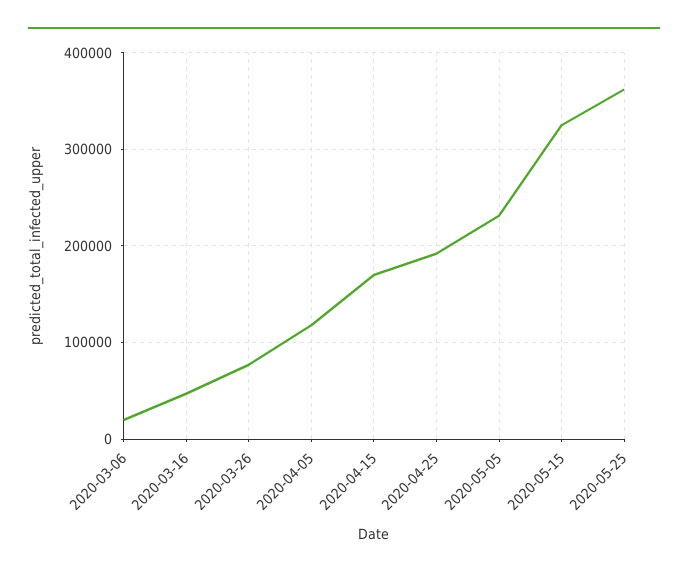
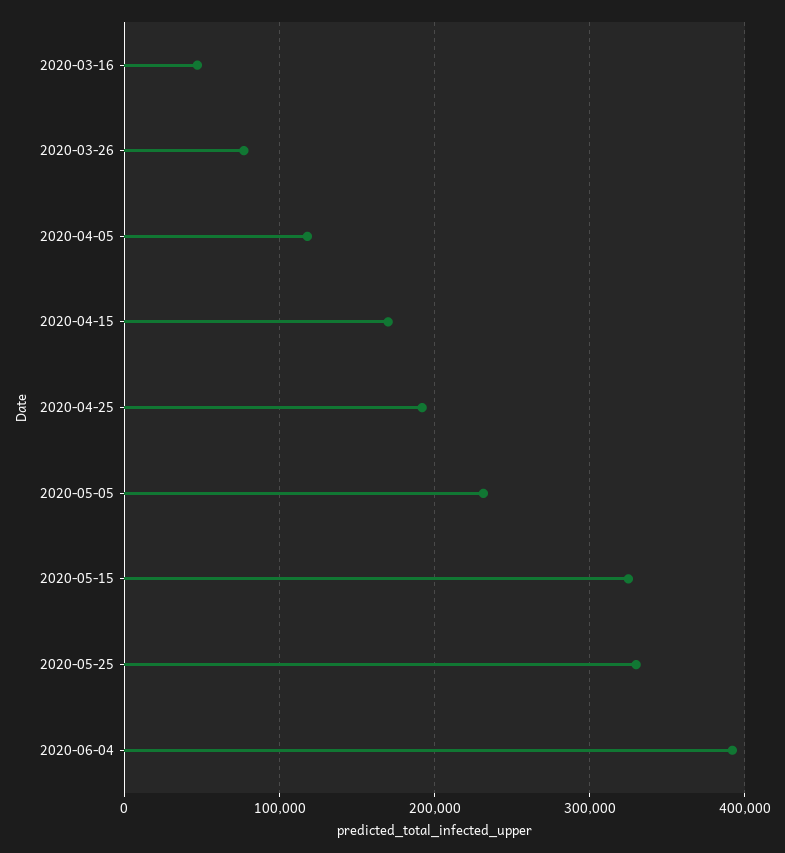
2020-03-06: 20000 -> none
2020-05-25: 360000 -> 330000
2020-06-04: none -> 390000

